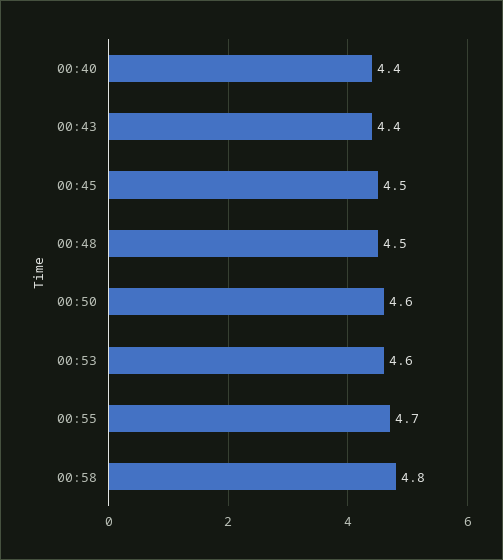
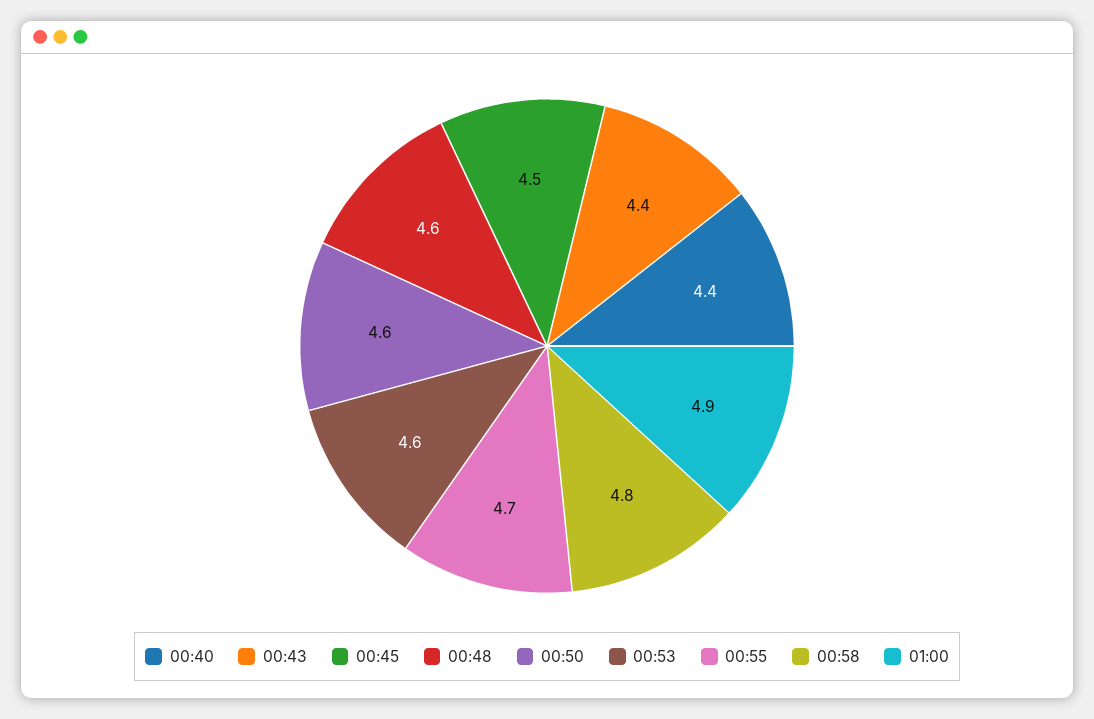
00:48: 4.5 -> 4.6
01:00: none -> 4.9

